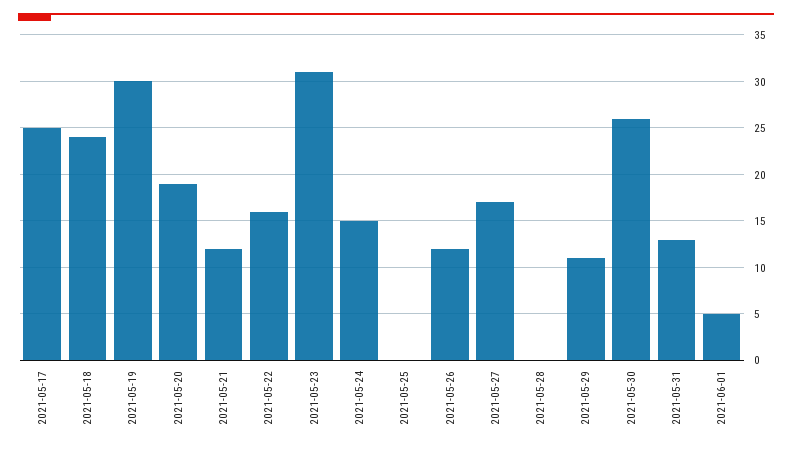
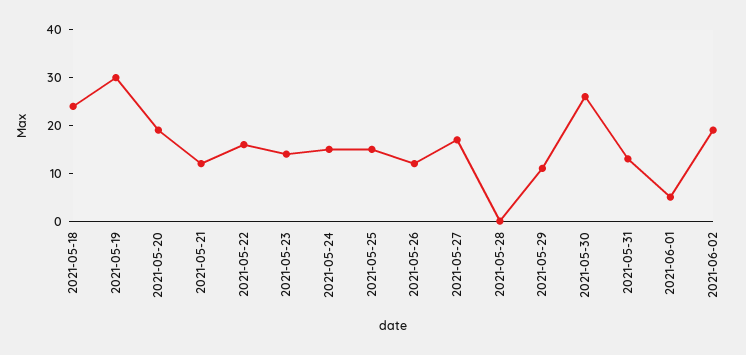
2021-05-17: 25 -> none
2021-05-23: 31 -> 15
2021-05-25: 0 -> 15
2021-06-02: none -> 20

